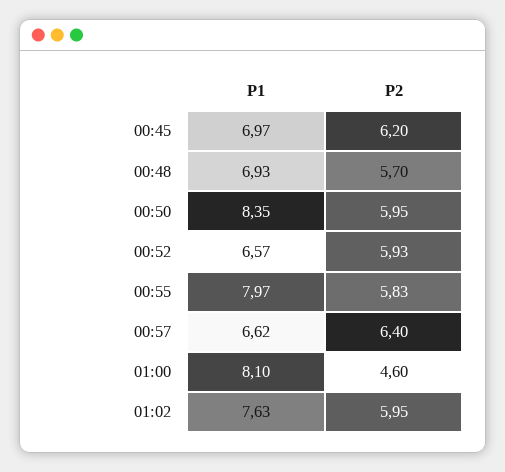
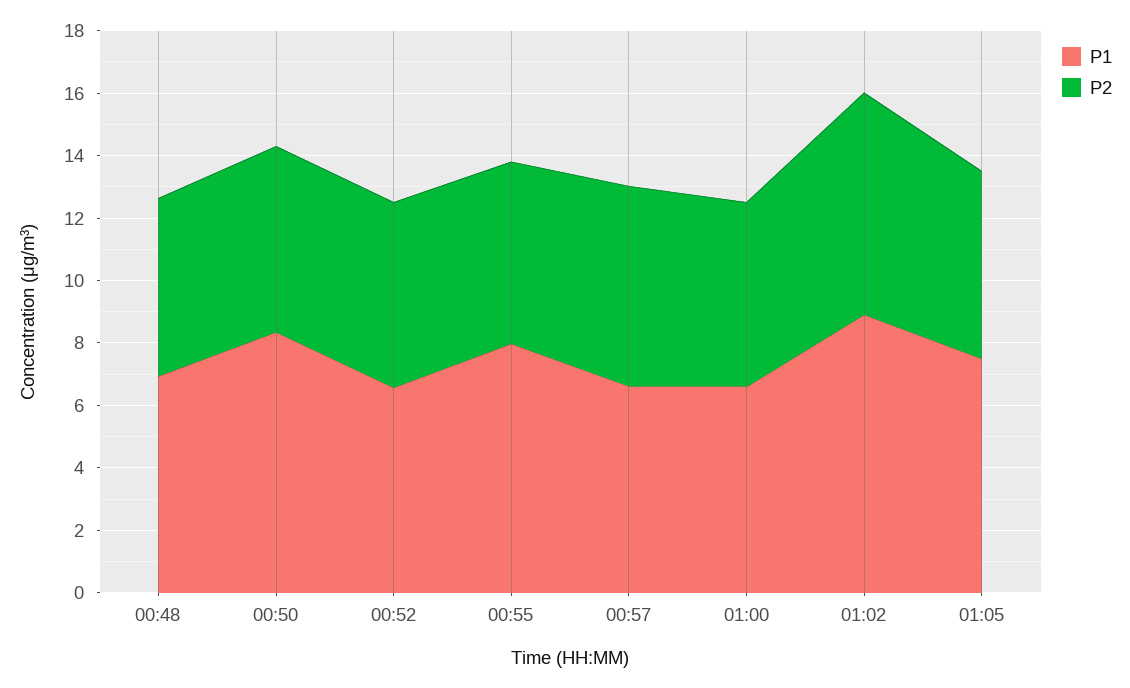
P1, 00:45: 6.97 -> none
P2, 00:45: 6.2 -> none
P1, 01:00: 8.1 -> 6.5
P2, 01:00: 4.6 -> 6
P1, 01:02: 7.63 -> 9
P2, 01:02: 5.95 -> 7
P1, 01:05: none -> 7.5
P2, 01:05: none -> 6

